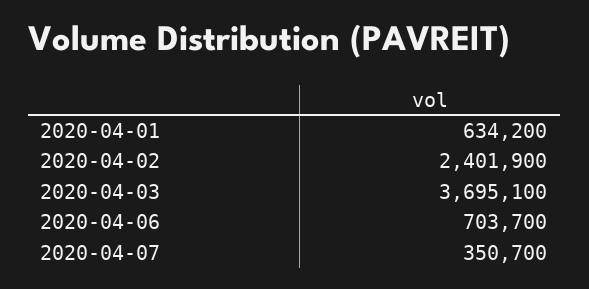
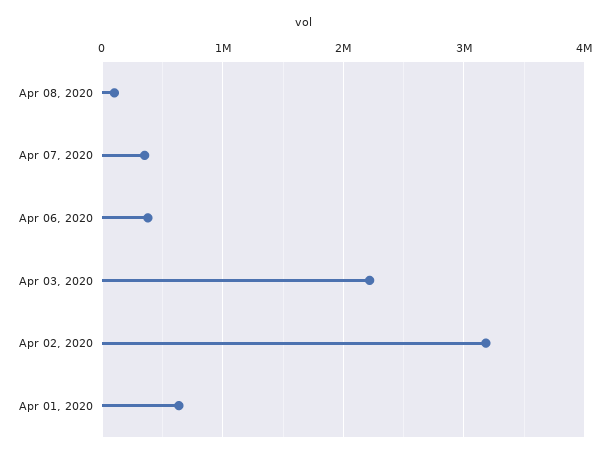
2020-04-02: 2401900 -> 3200000
2020-04-03: 3695100 -> 2200000
2020-04-06: 703700 -> 400000
Apr 08, 2020: none -> 100000

